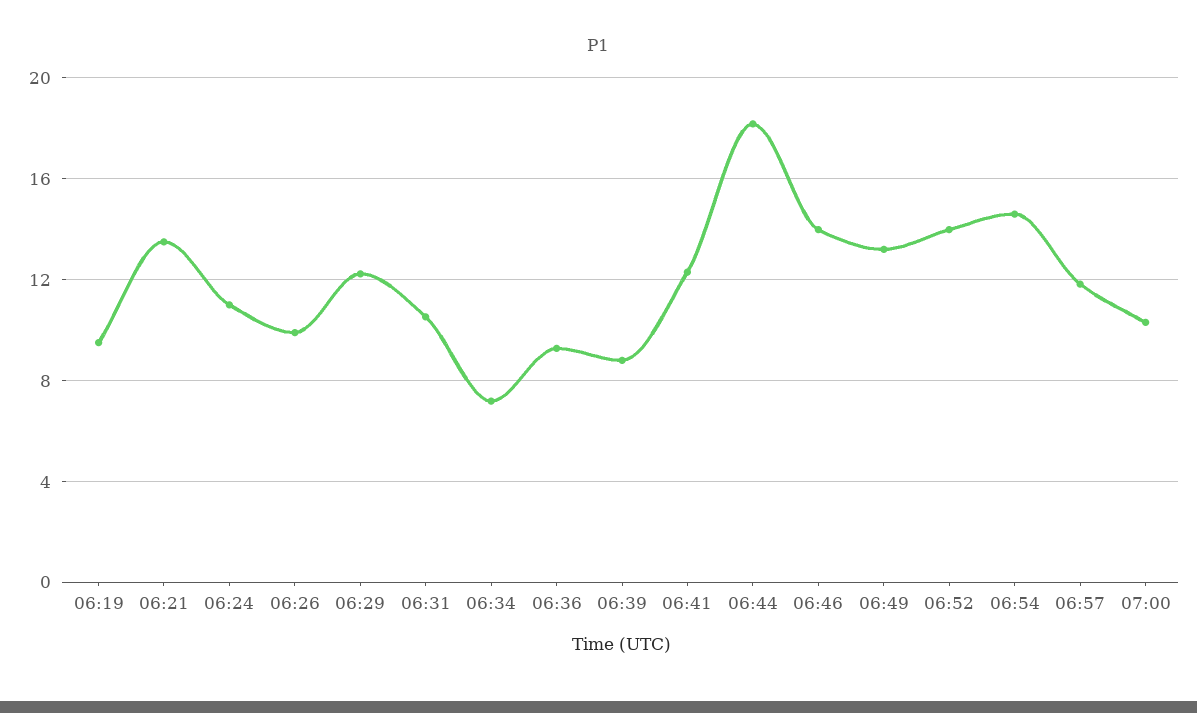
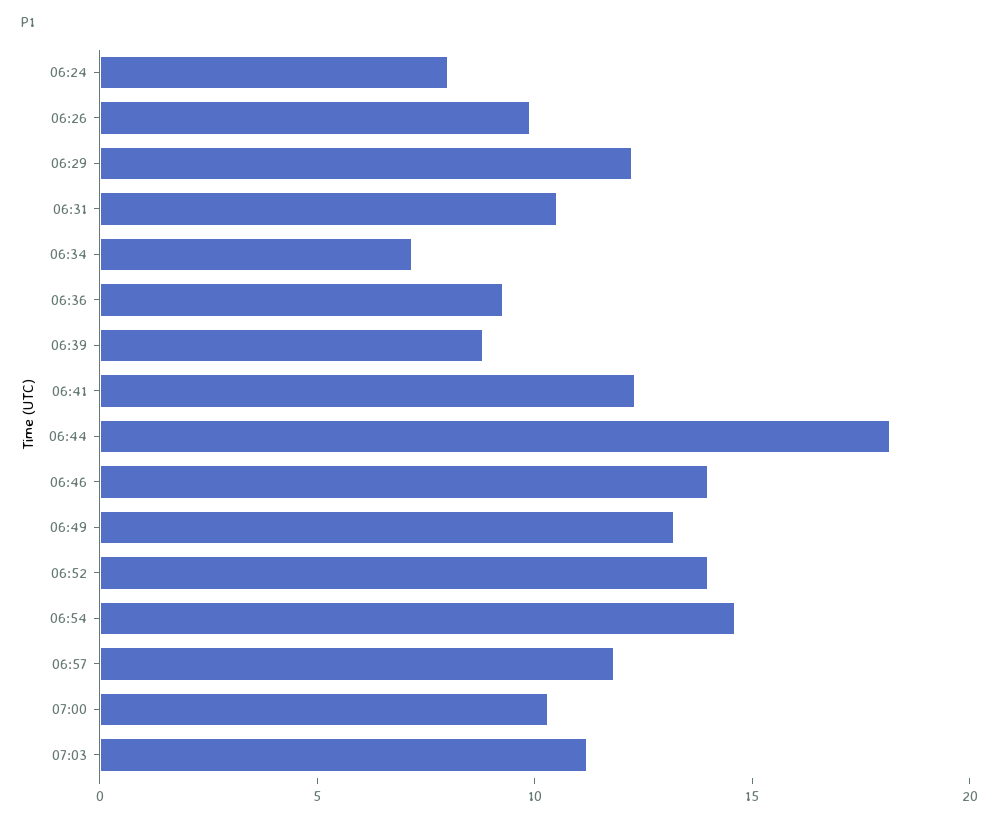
06:19: 9.5 -> none
06:21: 13.5 -> none
06:24: 11 -> 8
07:03: none -> 11

